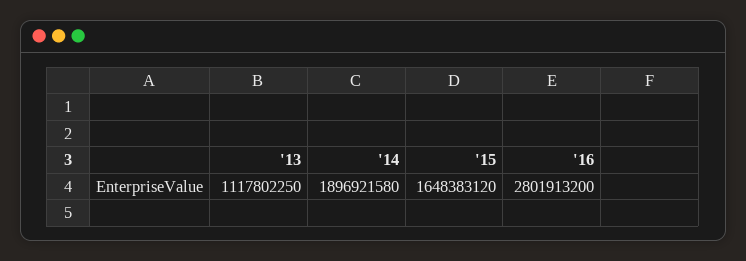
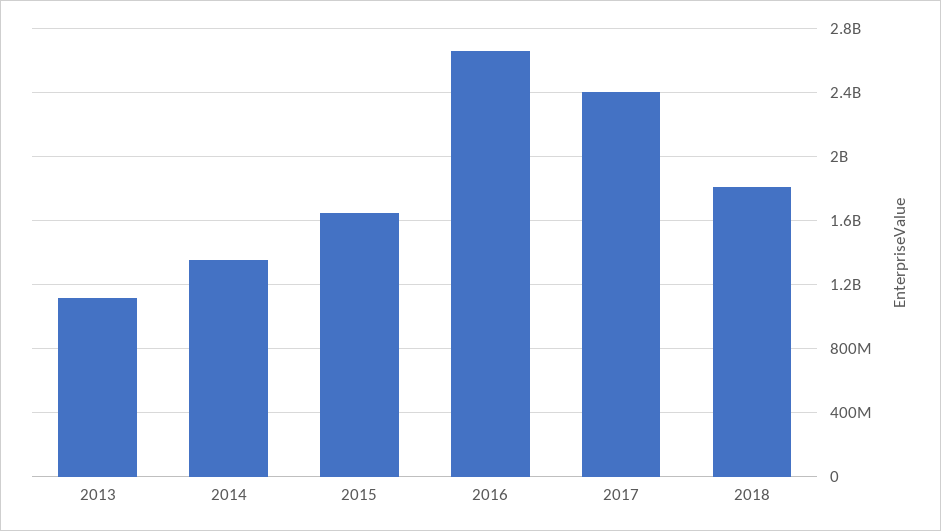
'14: 1896921580 -> 1350000000
'16: 2801913200 -> 2650000000
2017: none -> 2400000000
2018: none -> 1800000000

